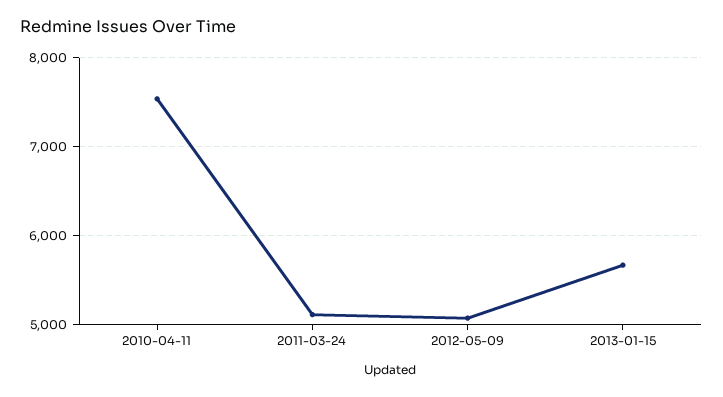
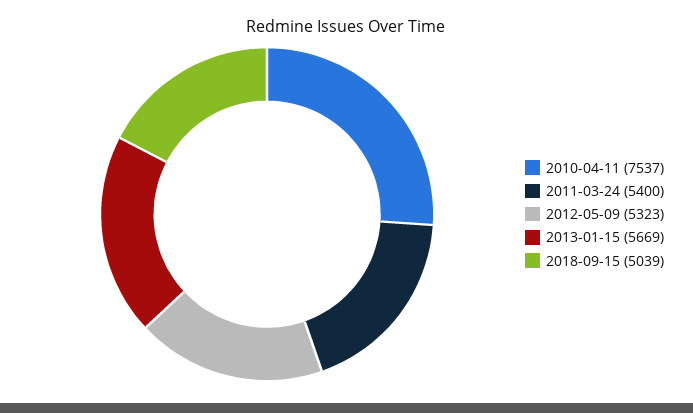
2011-03-24: 5100 -> 5400
2012-05-09: 5100 -> 5323
2018-09-15: none -> 5039

